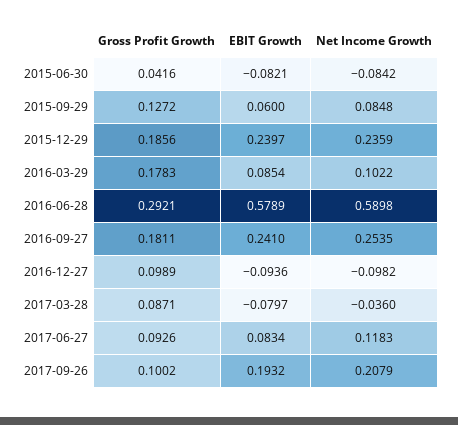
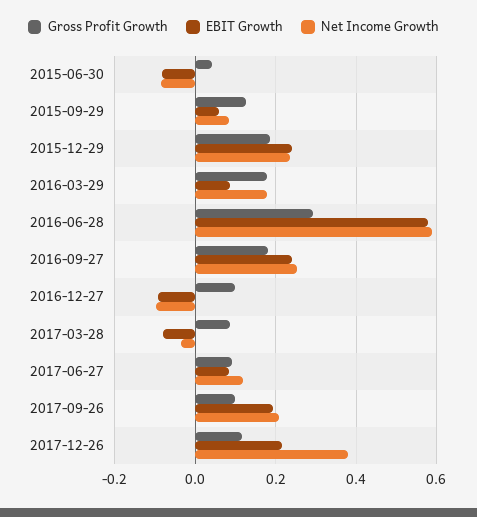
Net Income Growth, 2016-03-29: 0.1022 -> 0.18
Gross Profit Growth, 2017-12-26: none -> 0.12
EBIT Growth, 2017-12-26: none -> 0.22
Net Income Growth, 2017-12-26: none -> 0.38

